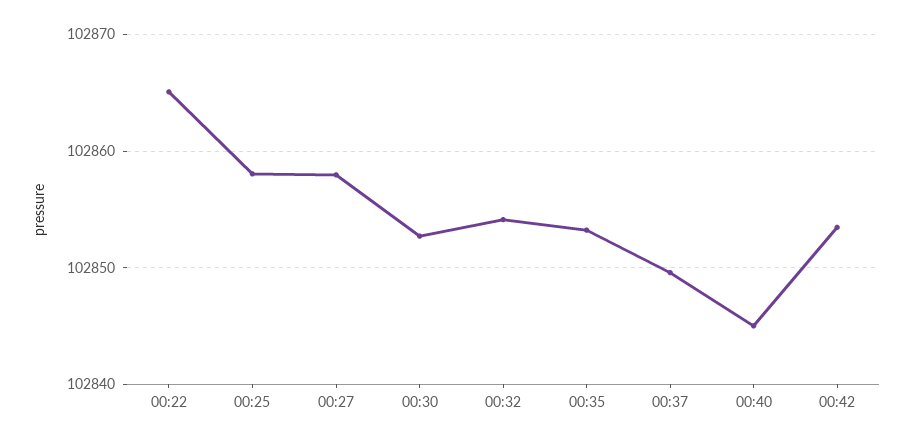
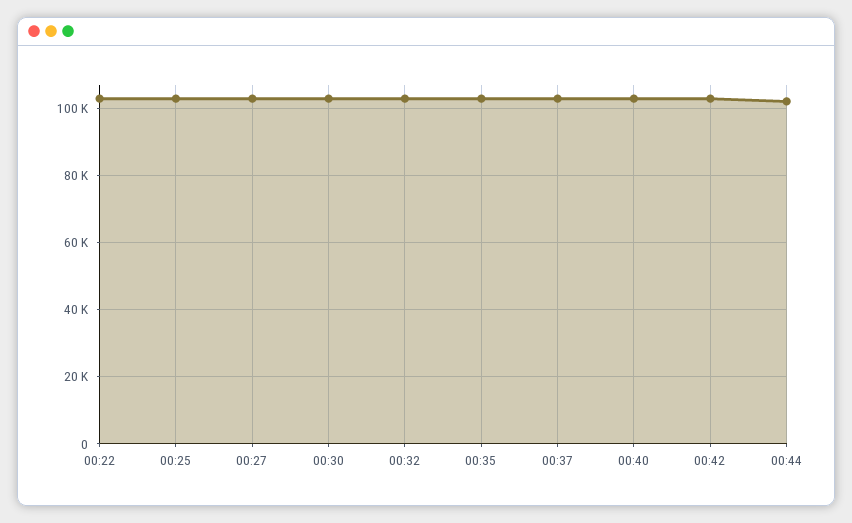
00:44: none -> 102000

